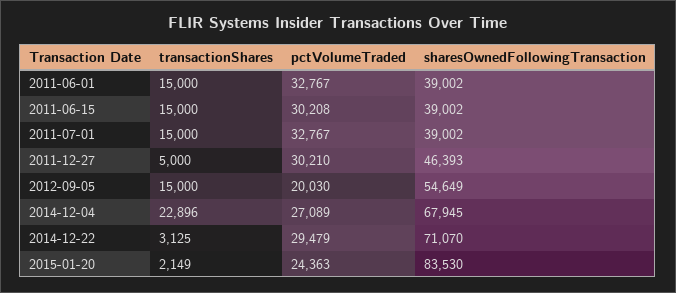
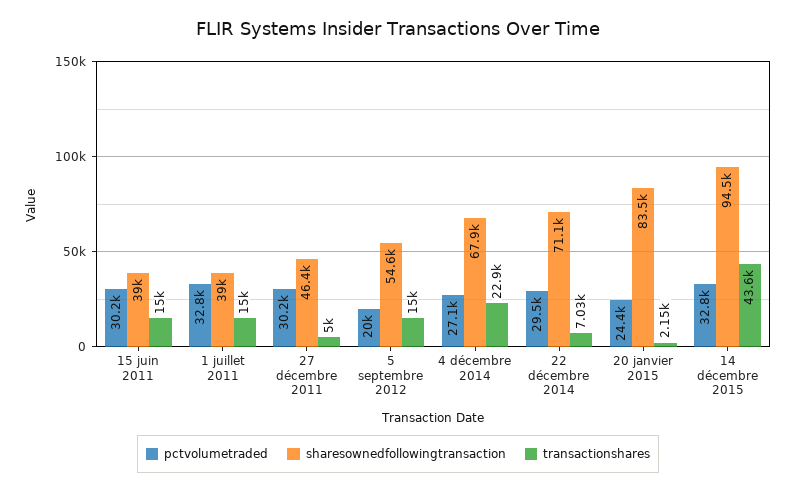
transactionShares, 2011-06-01: 15000 -> none
pctVolumeTraded, 2011-06-01: 32767 -> none
sharesOwnedFollowingTransaction, 2011-06-01: 39002 -> none
transactionShares, 2014-12-22: 3125 -> 7030
pctVolumeTraded, 14 décembre 2015: none -> 32800
sharesOwnedFollowingTransaction, 14 décembre 2015: none -> 94500
transactionShares, 14 décembre 2015: none -> 43600

